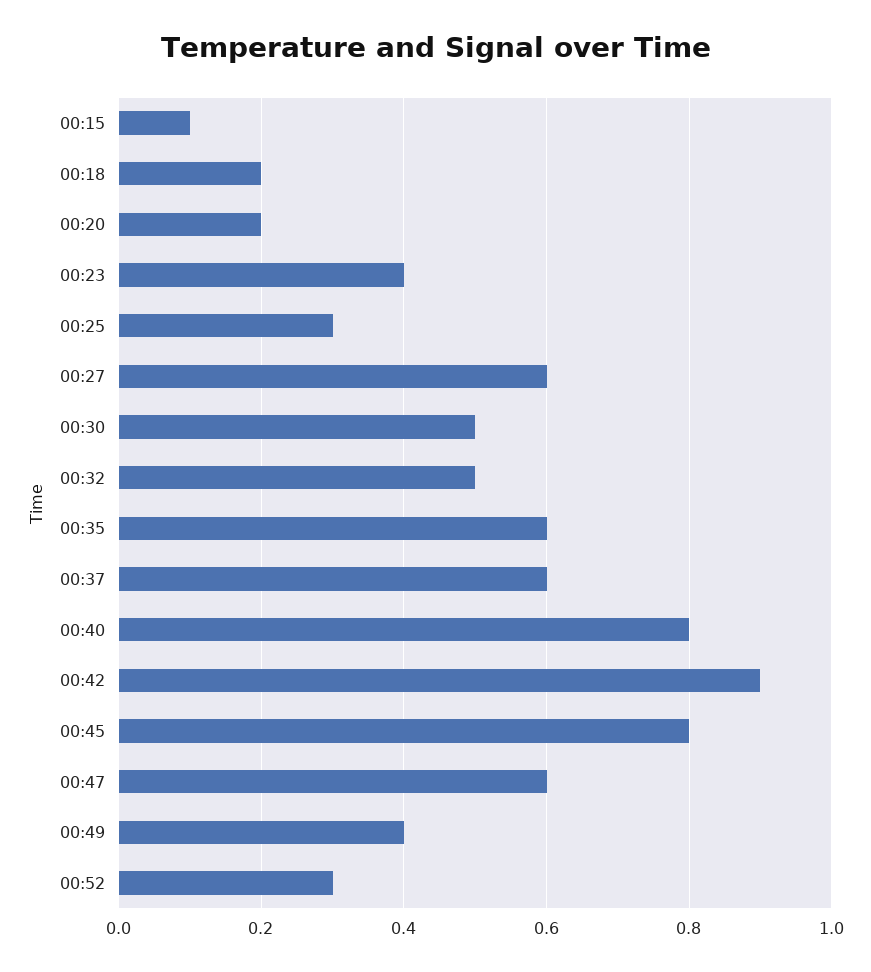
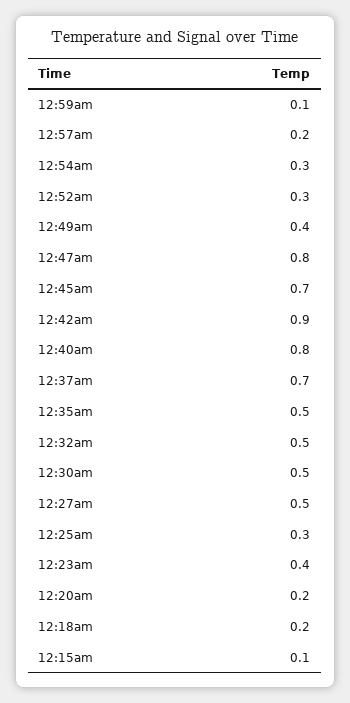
00:27: 0.6 -> 0.5
00:35: 0.6 -> 0.5
00:37: 0.6 -> 0.7
00:45: 0.8 -> 0.7
00:47: 0.6 -> 0.8
12:59am: none -> 0.1
12:57am: none -> 0.2
12:54am: none -> 0.3

